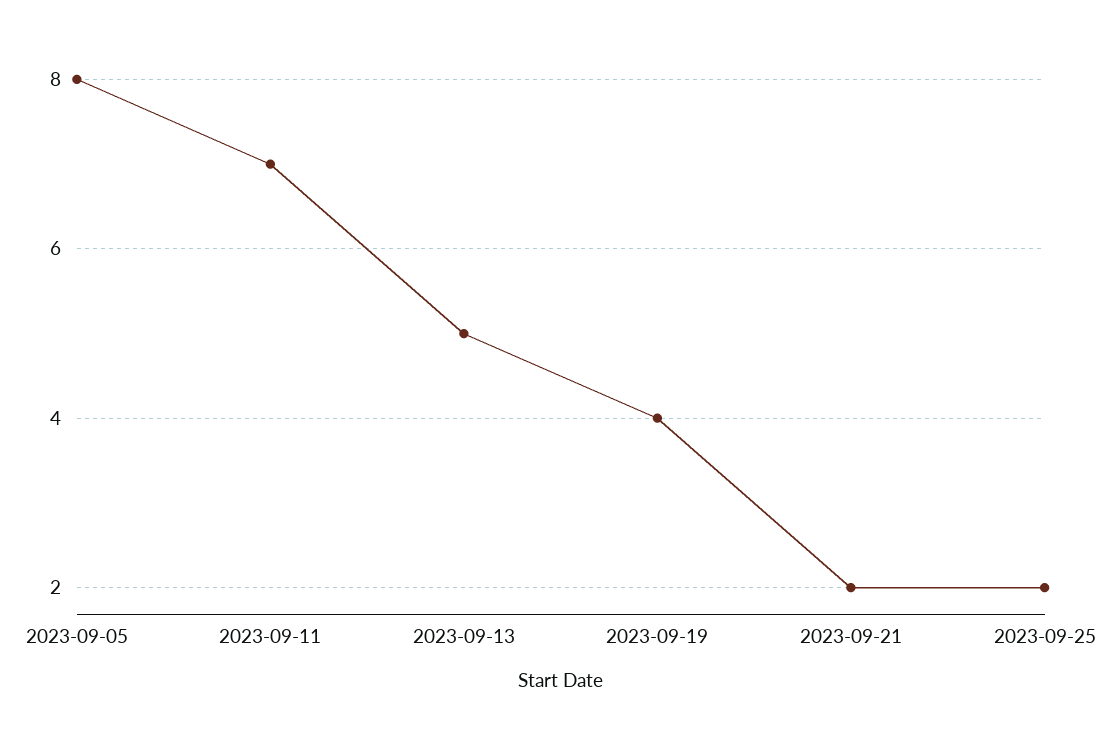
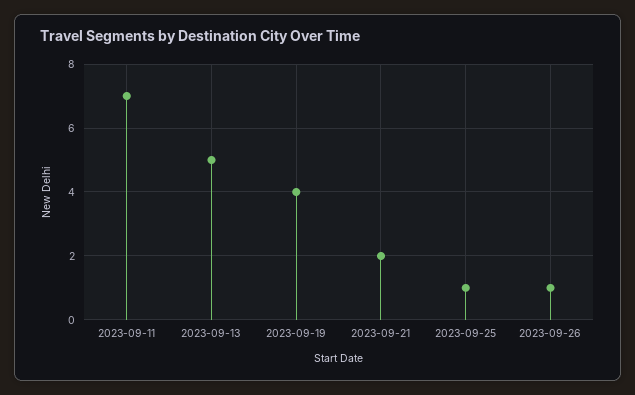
2023-09-05: 8 -> none
2023-09-25: 2 -> 1
2023-09-26: none -> 1

